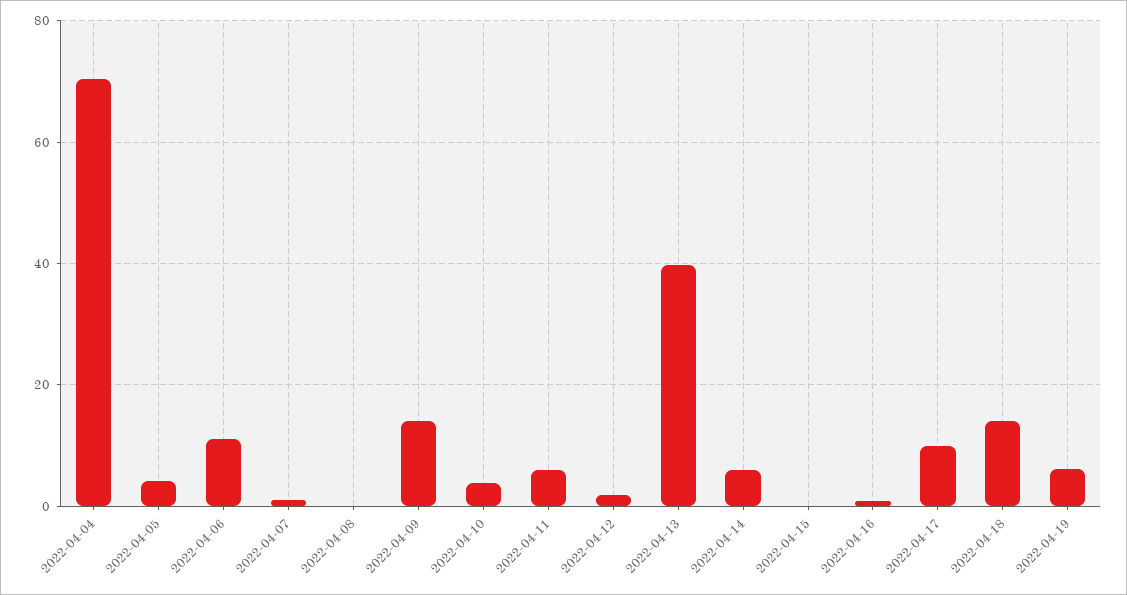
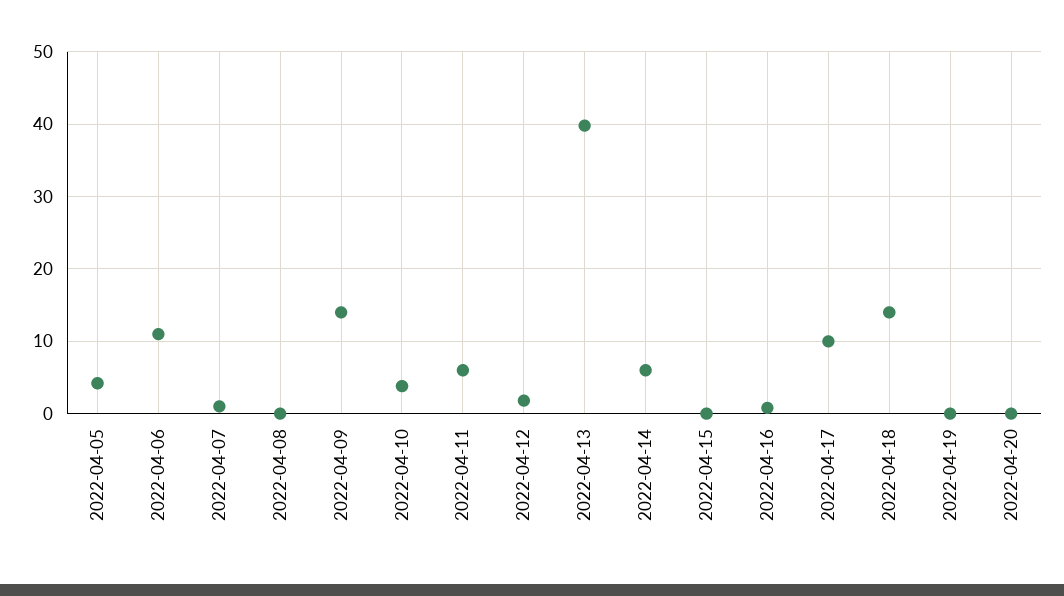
2022-04-04: 70 -> none
2022-04-19: 6 -> 0
2022-04-20: none -> 0

